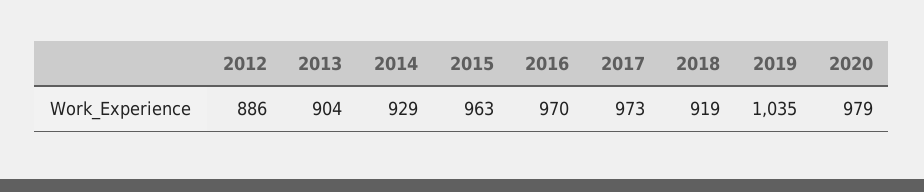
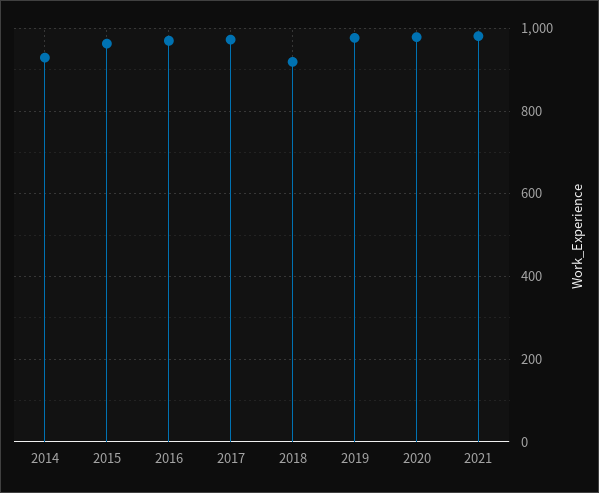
2012: 886 -> none
2013: 904 -> none
2019: 1035 -> 980
2021: none -> 980

